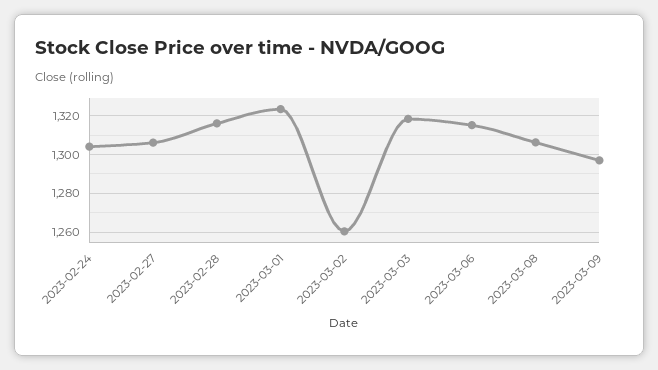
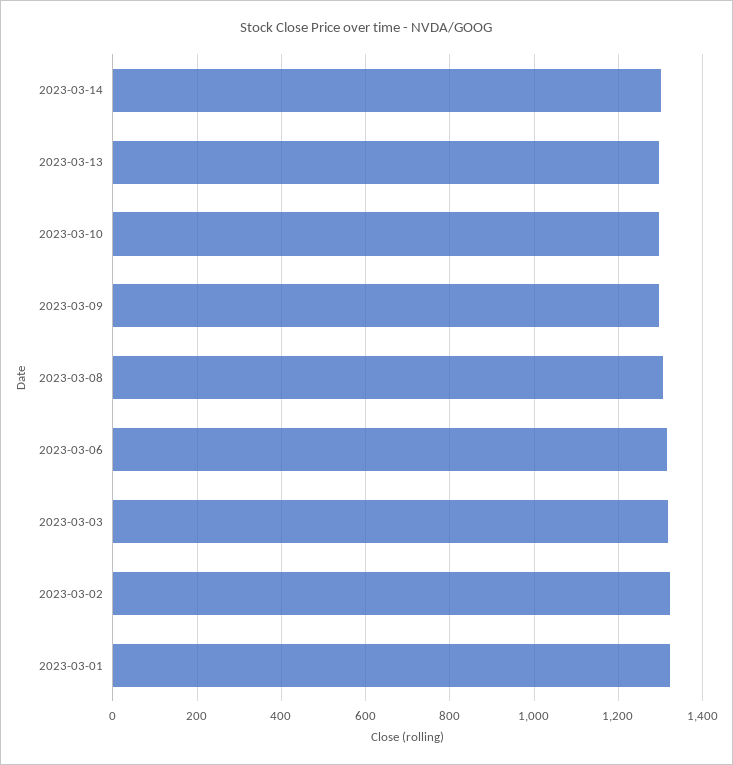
2023-02-24: 1305 -> none
2023-02-27: 1305 -> none
2023-02-28: 1315 -> none
2023-03-02: 1260 -> 1320
2023-03-14: none -> 1300
2023-03-13: none -> 1300
2023-03-10: none -> 1300

